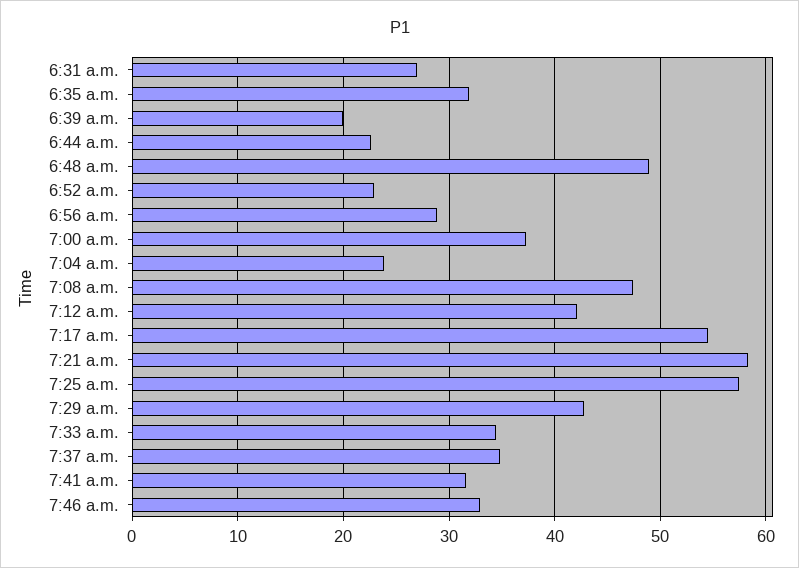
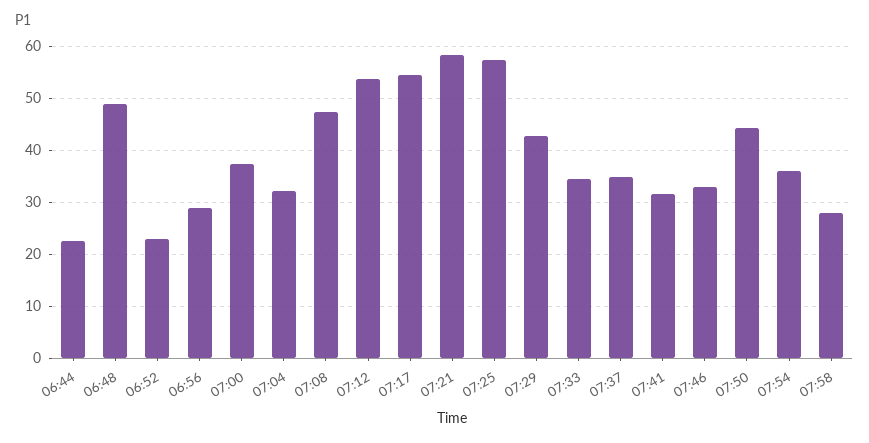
6:31 a.m.: 27 -> none
6:35 a.m.: 32 -> none
6:39 a.m.: 20 -> none
7:04 a.m.: 24 -> 32
7:12 a.m.: 42 -> 54
07:50: none -> 44
07:54: none -> 36
07:58: none -> 28

